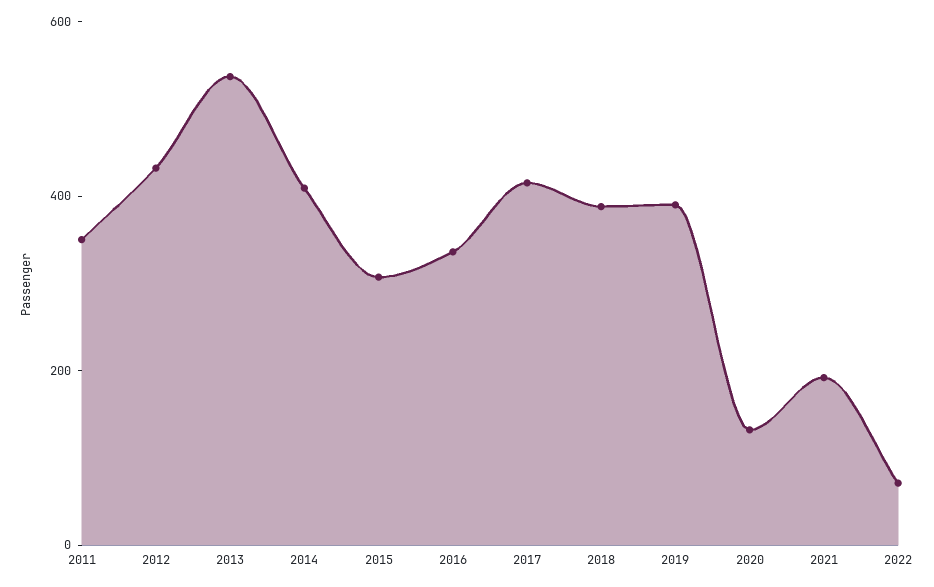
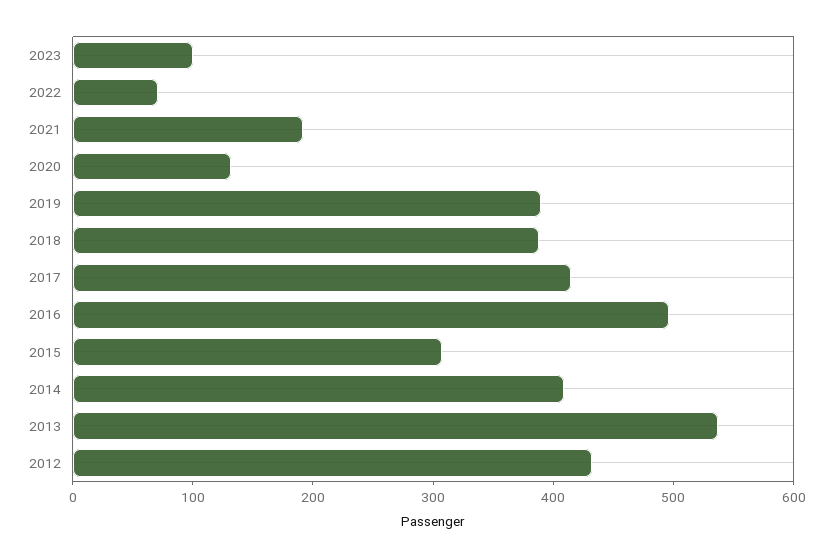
2011: 350 -> none
2016: 350 -> 500
2023: none -> 100

